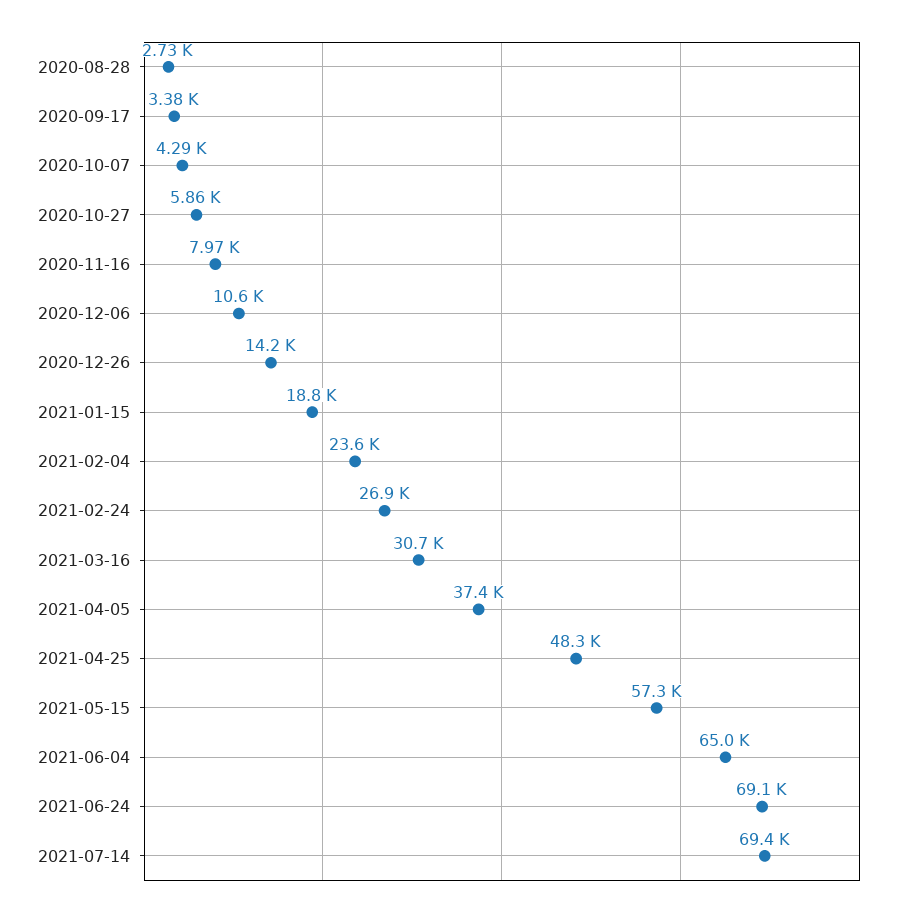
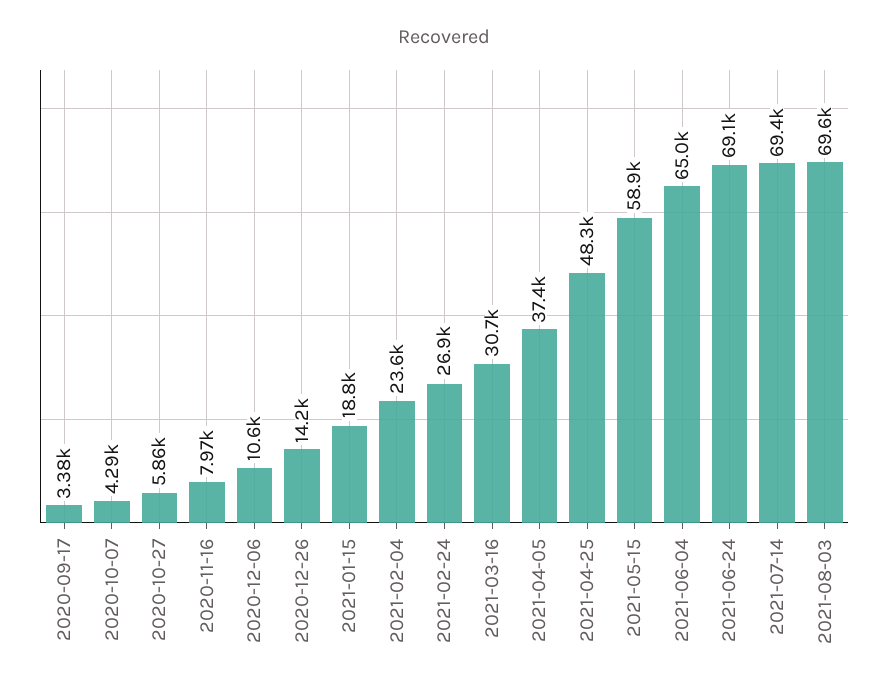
2020-08-28: 2730 -> none
2021-05-15: 57300 -> 58900
2021-08-03: none -> 69600

